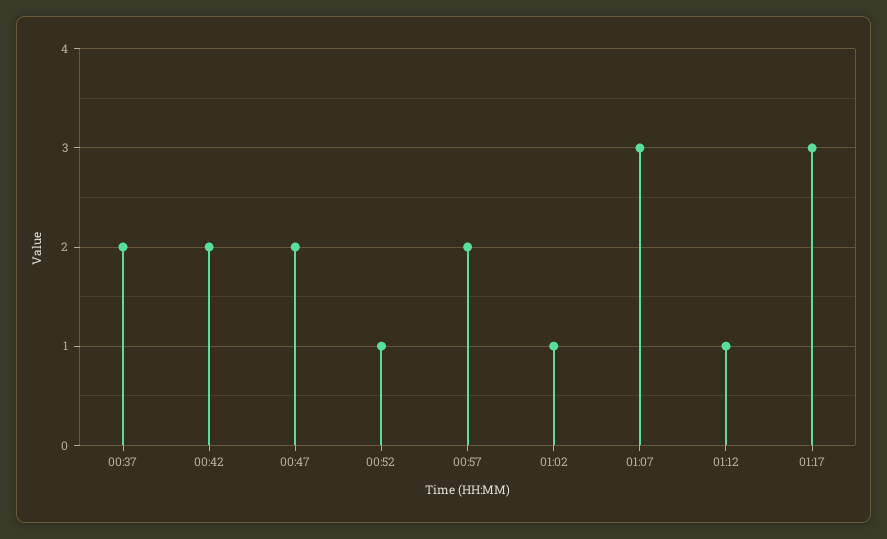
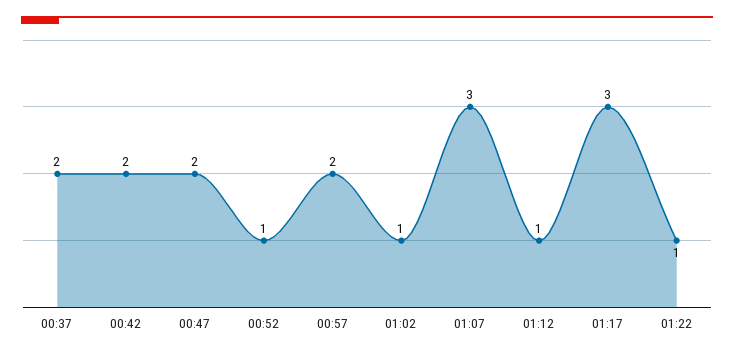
01:22: none -> 1

